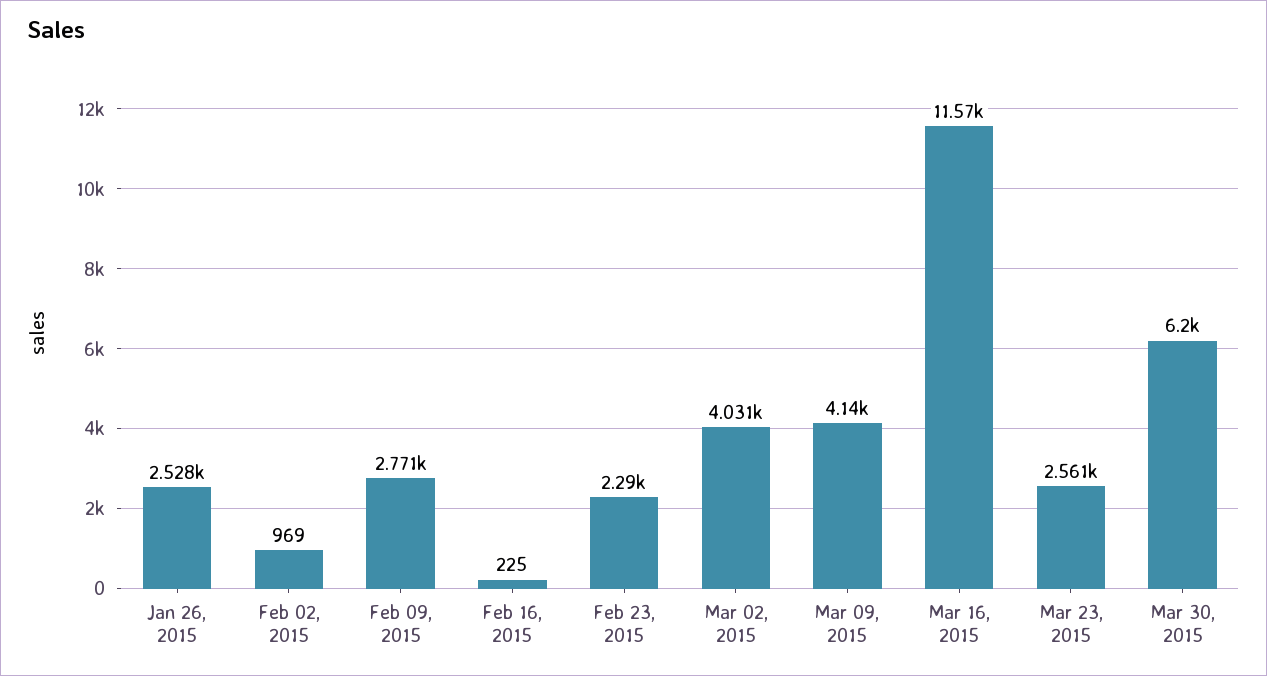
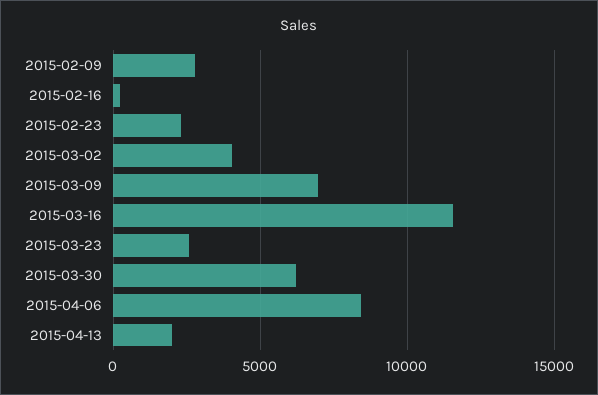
Jan 26, 2015: 2528 -> none
Feb 02, 2015: 969 -> none
Mar 09, 2015: 4140 -> 7000
2015-04-06: none -> 8500
2015-04-13: none -> 2000

